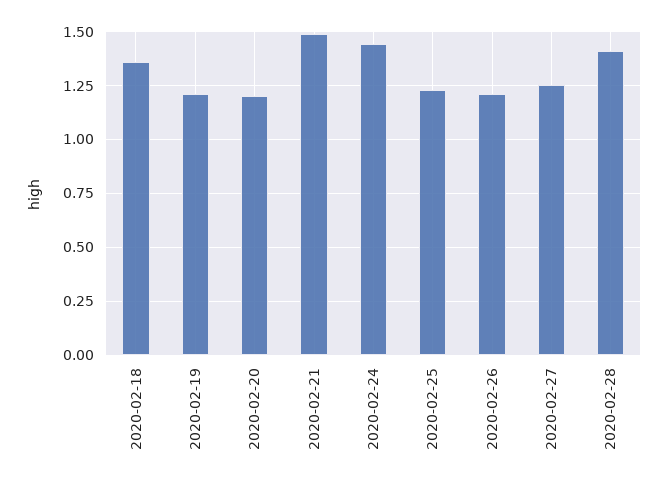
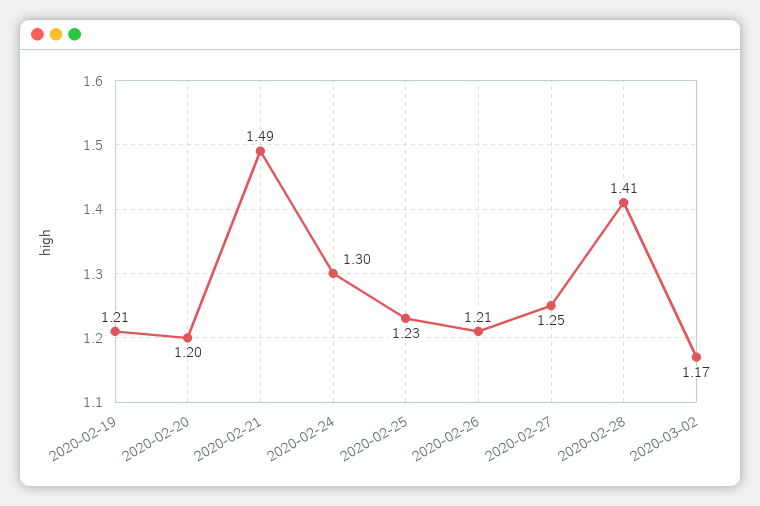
2020-02-18: 1.35 -> none
2020-02-24: 1.45 -> 1.3
2020-03-02: none -> 1.17

